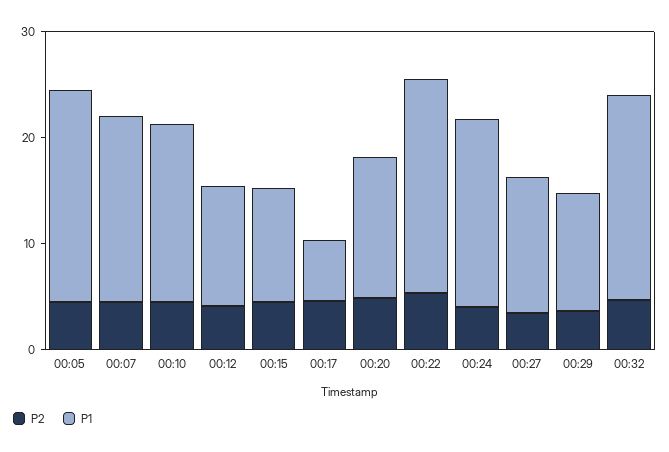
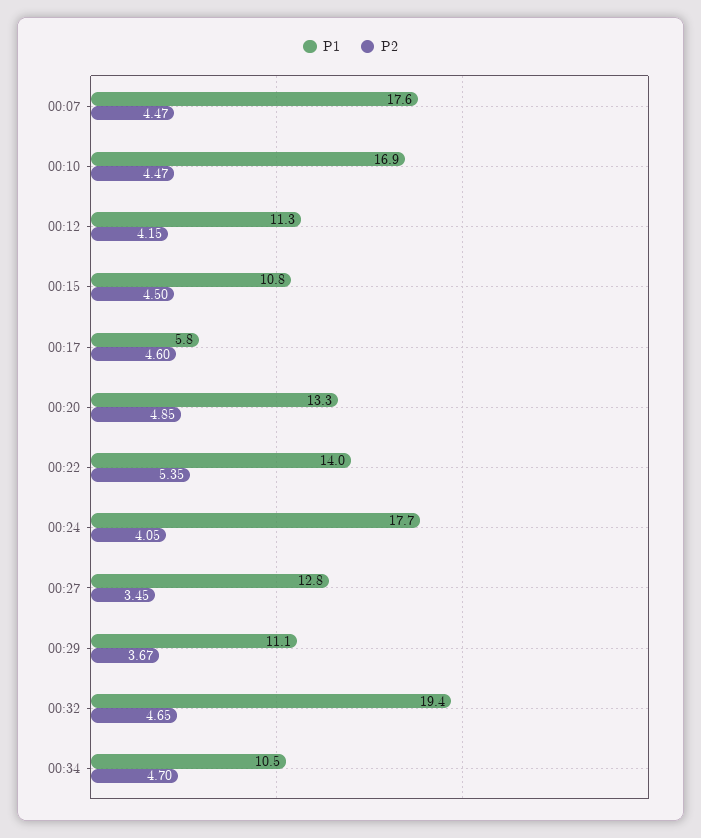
P2, 00:05: 4 -> none
P1, 00:05: 20 -> none
P1, 00:22: 20 -> 14
P1, 00:34: none -> 10.5
P2, 00:34: none -> 4.7

